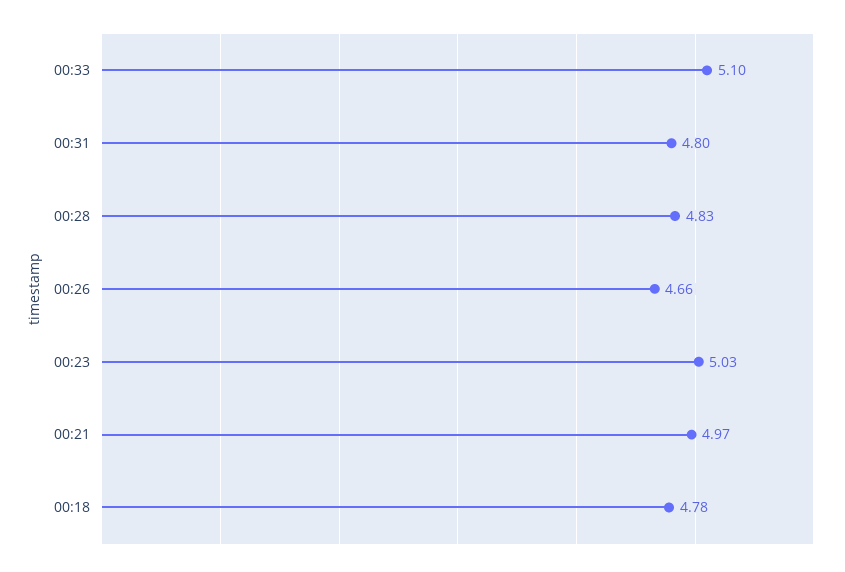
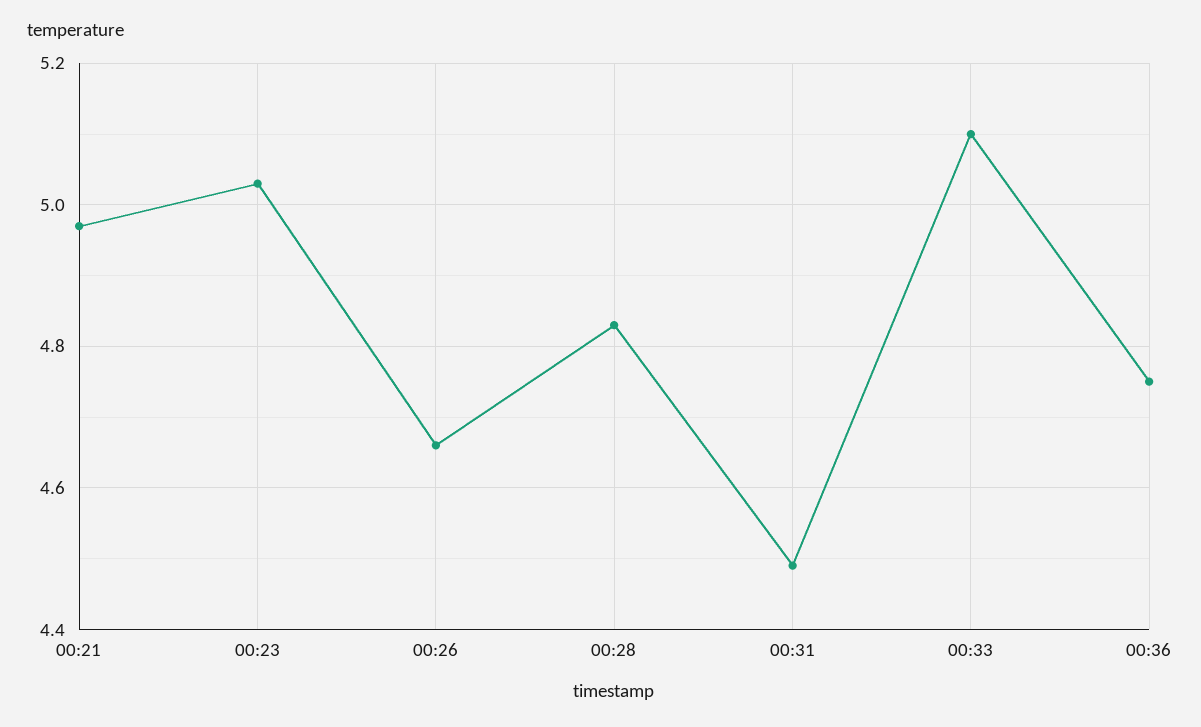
00:31: 4.8 -> 4.5
00:18: 4.78 -> none
00:36: none -> 4.75

